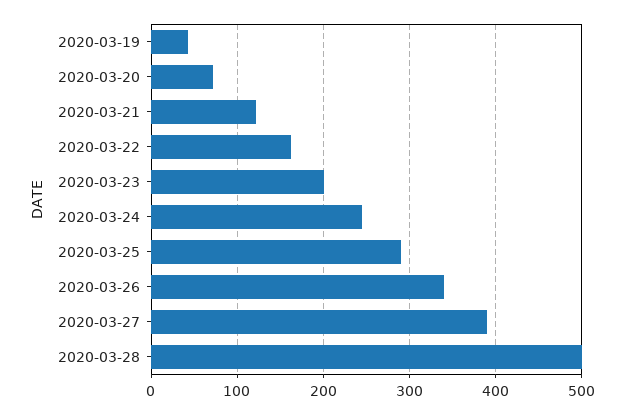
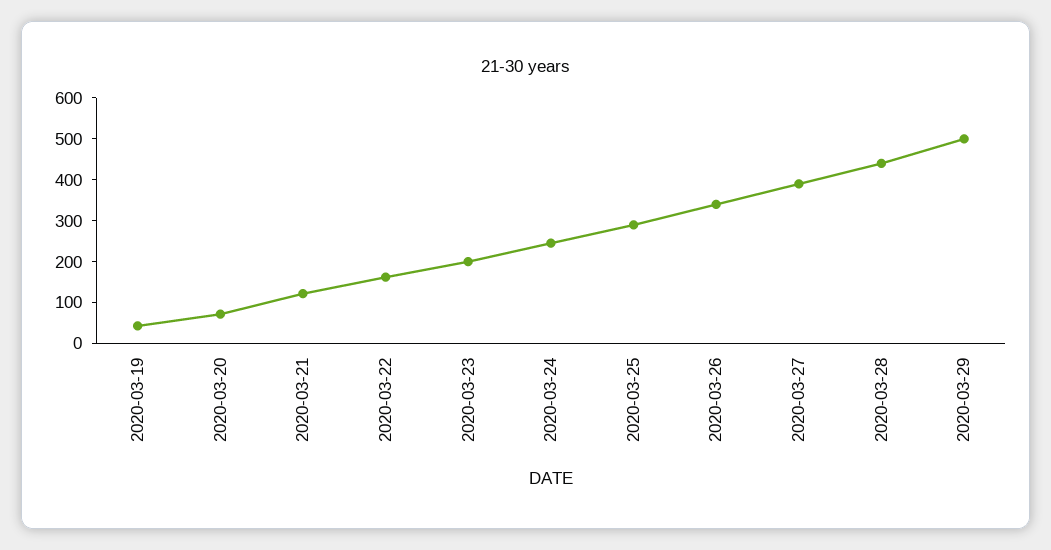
2020-03-28: 500 -> 440
2020-03-29: none -> 500

